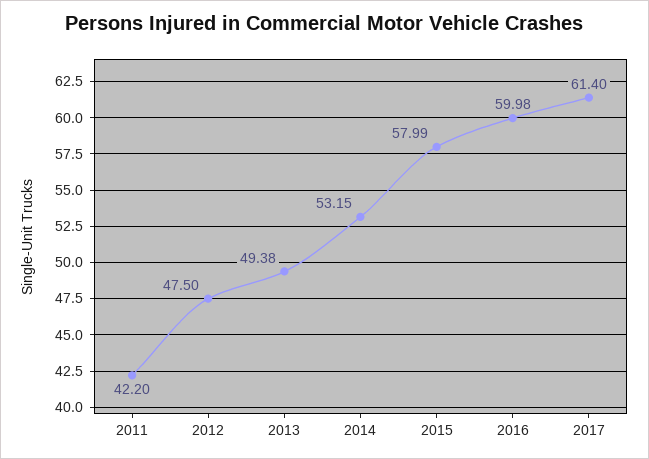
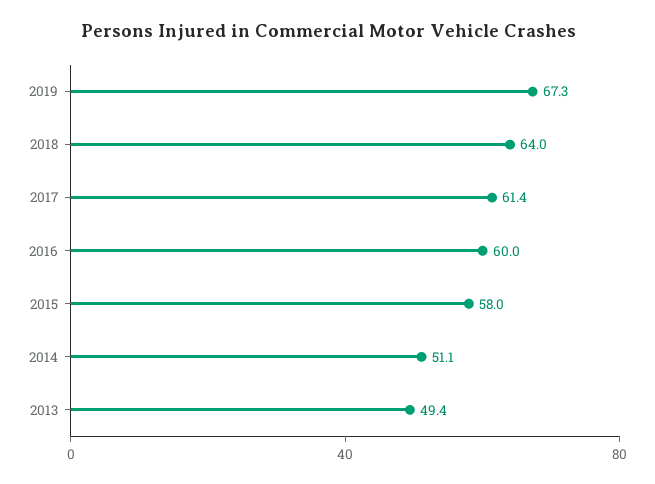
2011: 42.2 -> none
2012: 47.5 -> none
2014: 53.15 -> 51.1
2019: none -> 67.3
2018: none -> 64

